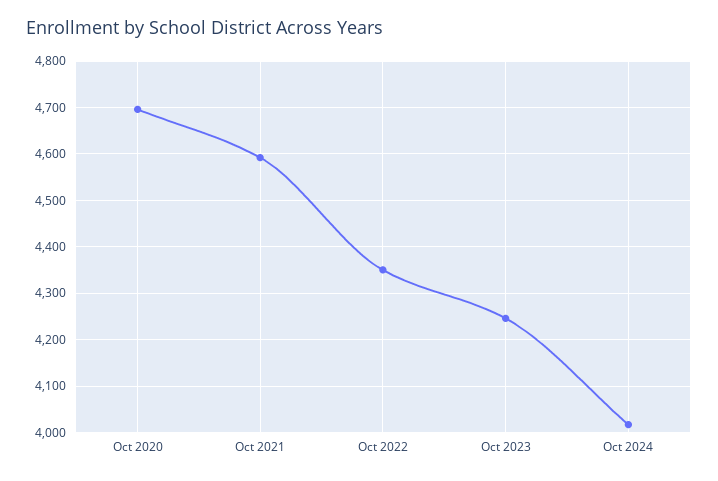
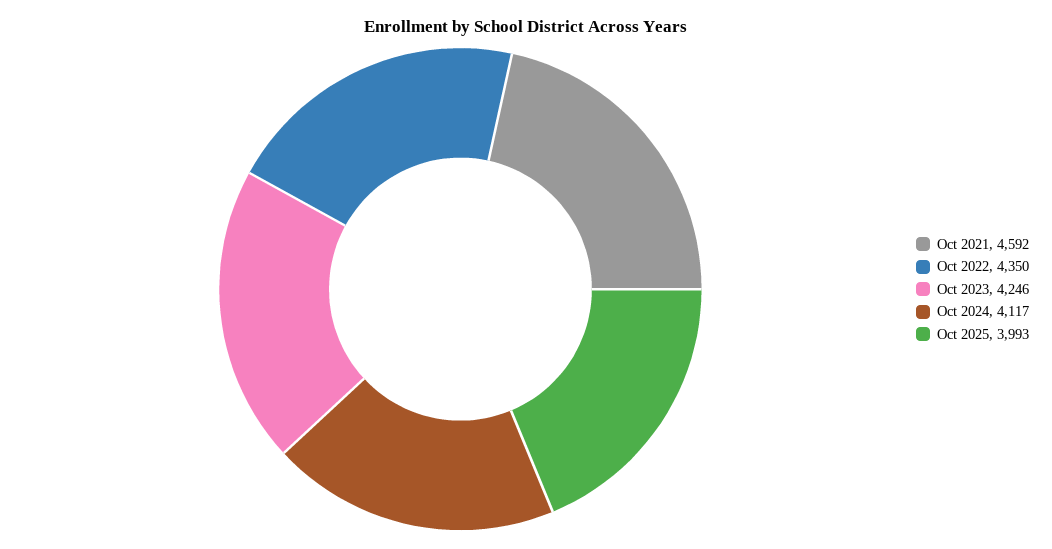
Oct 2020: 4700 -> none
Oct 2024: 4020 -> 4117
Oct 2025: none -> 3993

